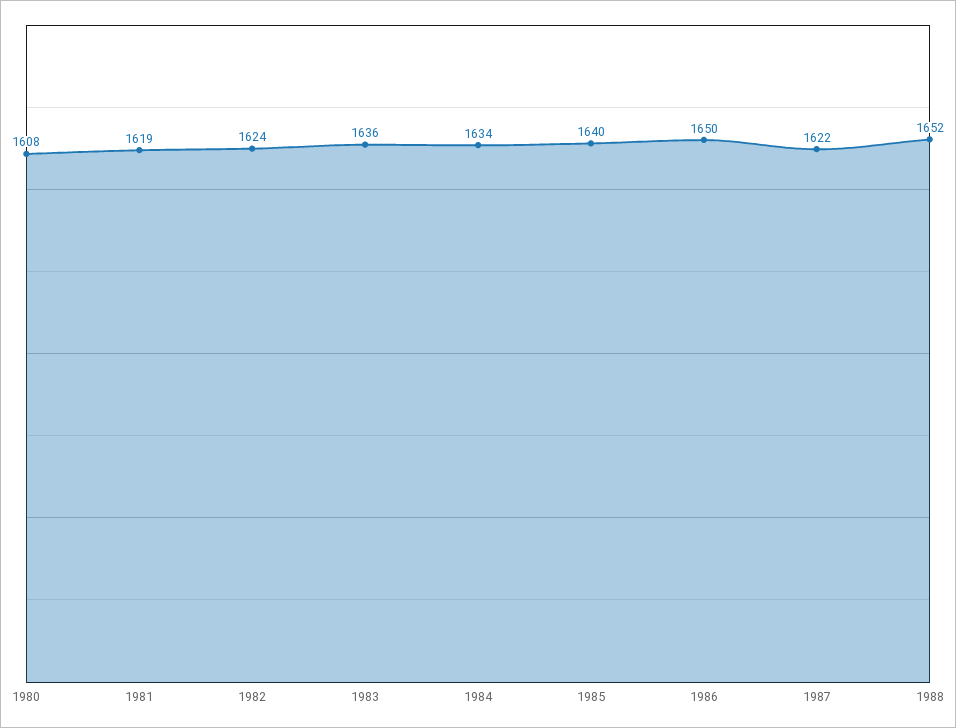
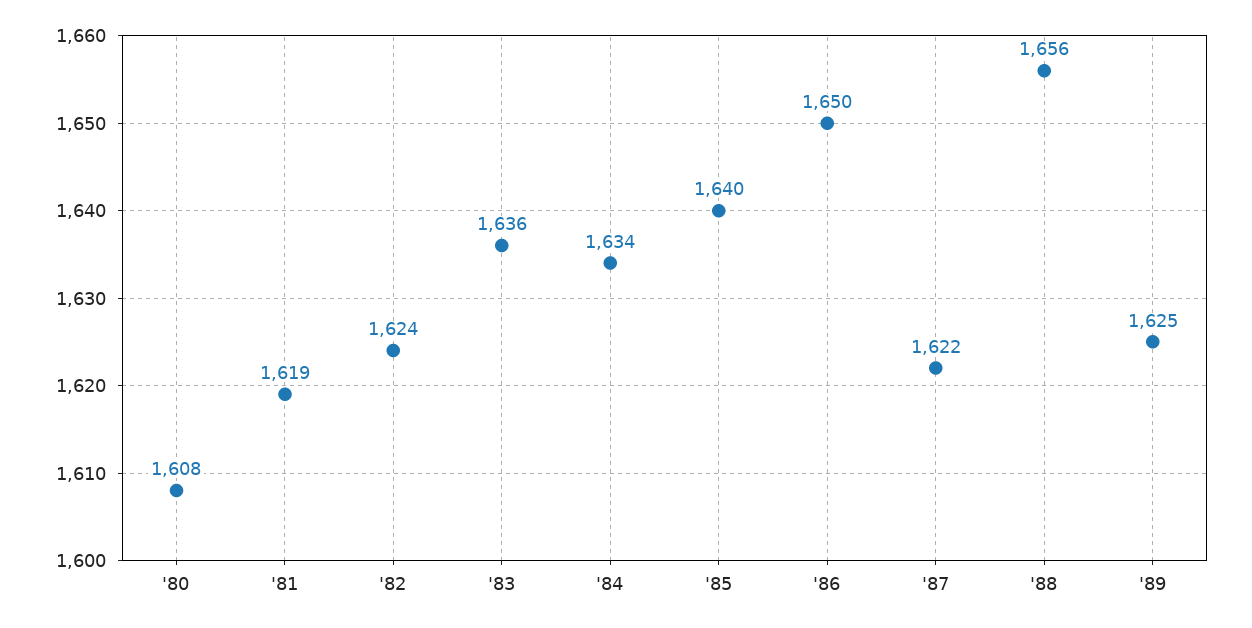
1988: 1652 -> 1656
'89: none -> 1625

